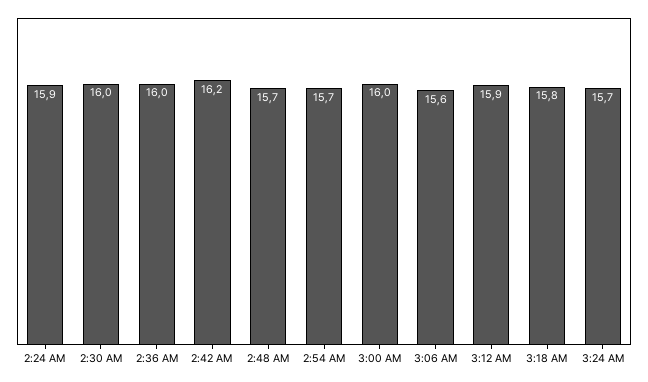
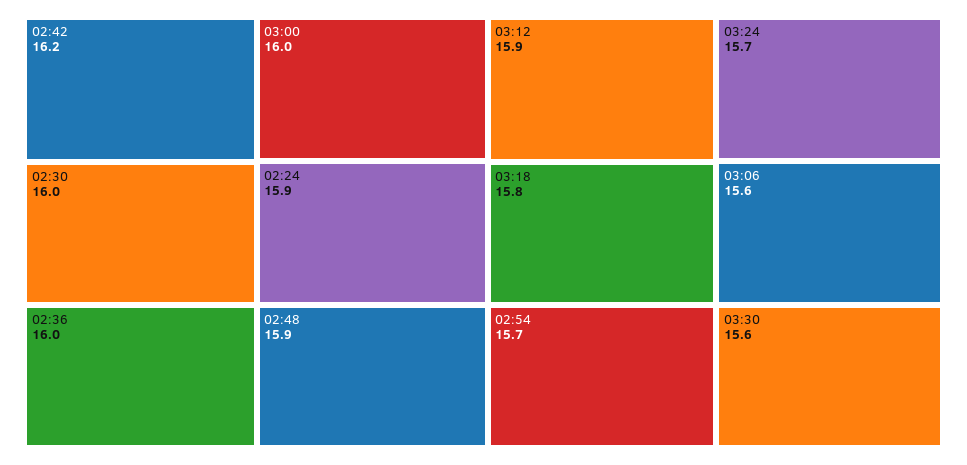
2:48 AM: 15.7 -> 15.9
03:30: none -> 15.6

